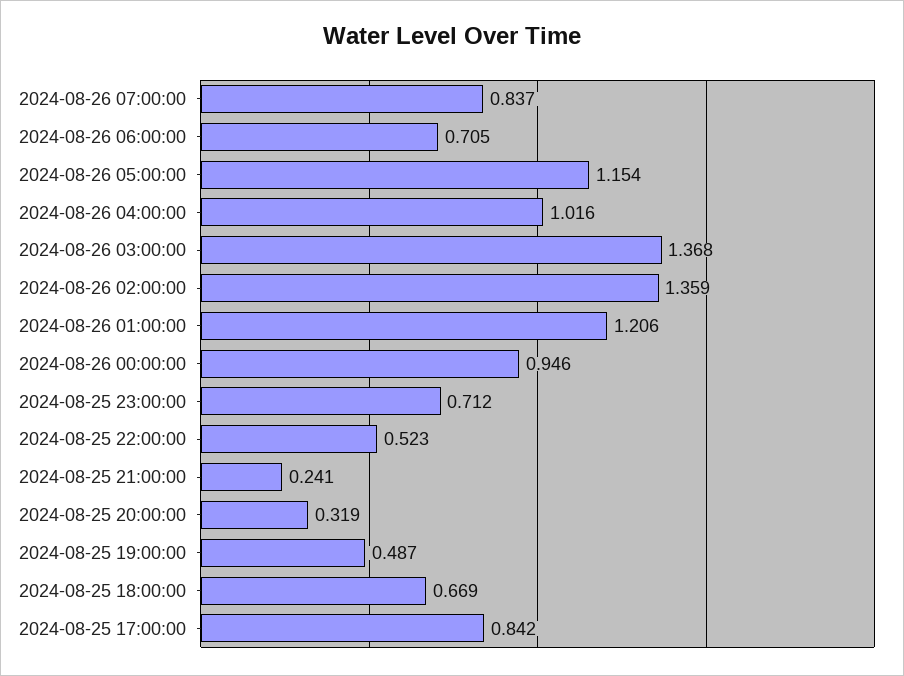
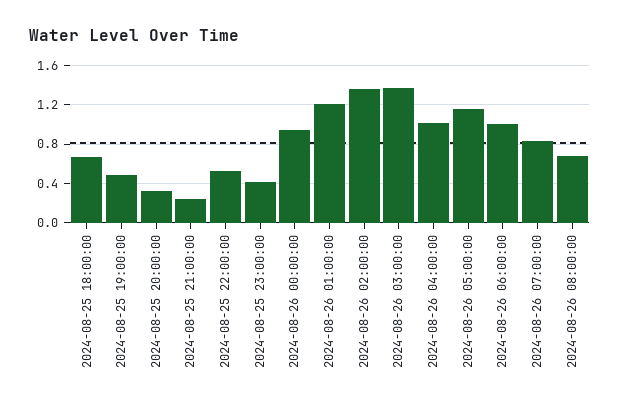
2024-08-26 06:00:00: 0.705 -> 1
2024-08-25 23:00:00: 0.712 -> 0.4
2024-08-25 17:00:00: 0.842 -> none
2024-08-26 08:00:00: none -> 0.7

